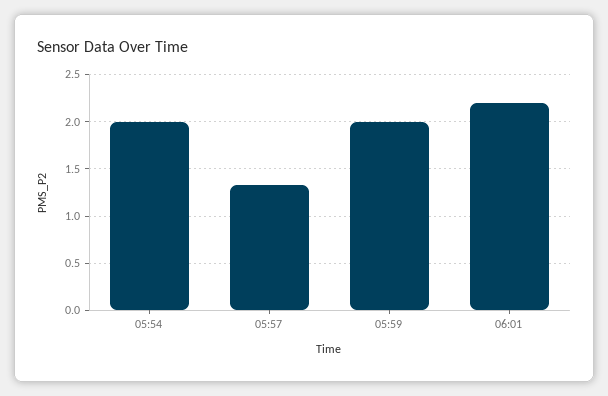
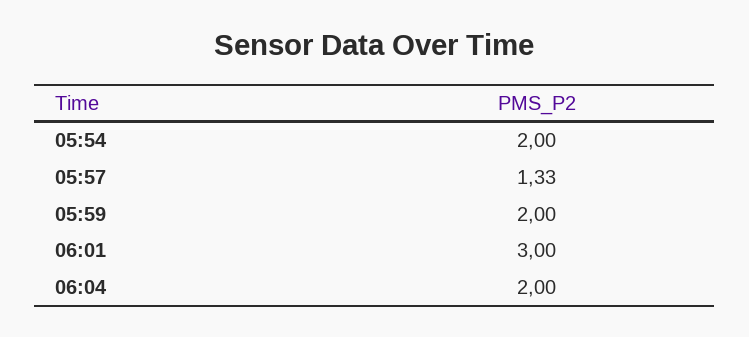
06:01: 2.2 -> 3
06:04: none -> 2

